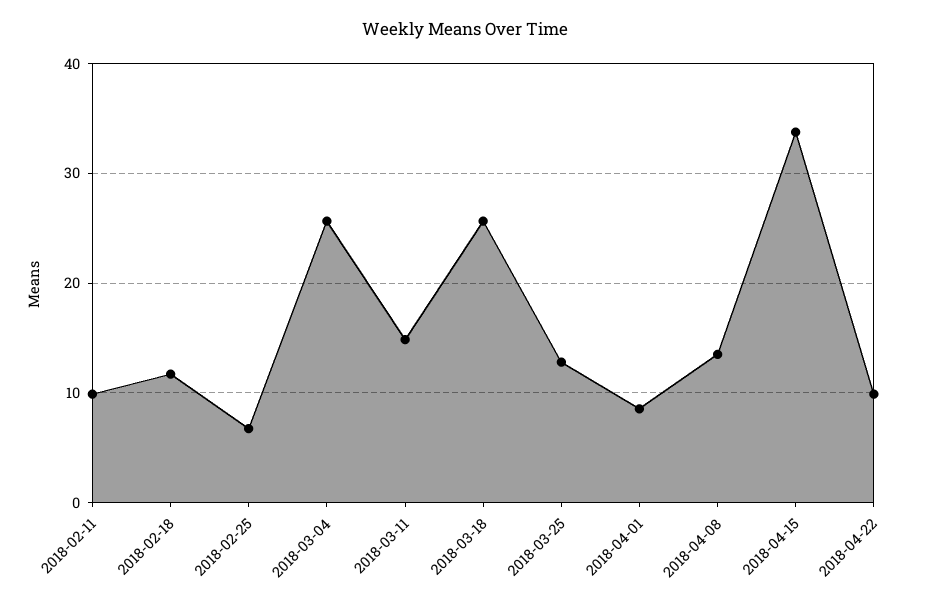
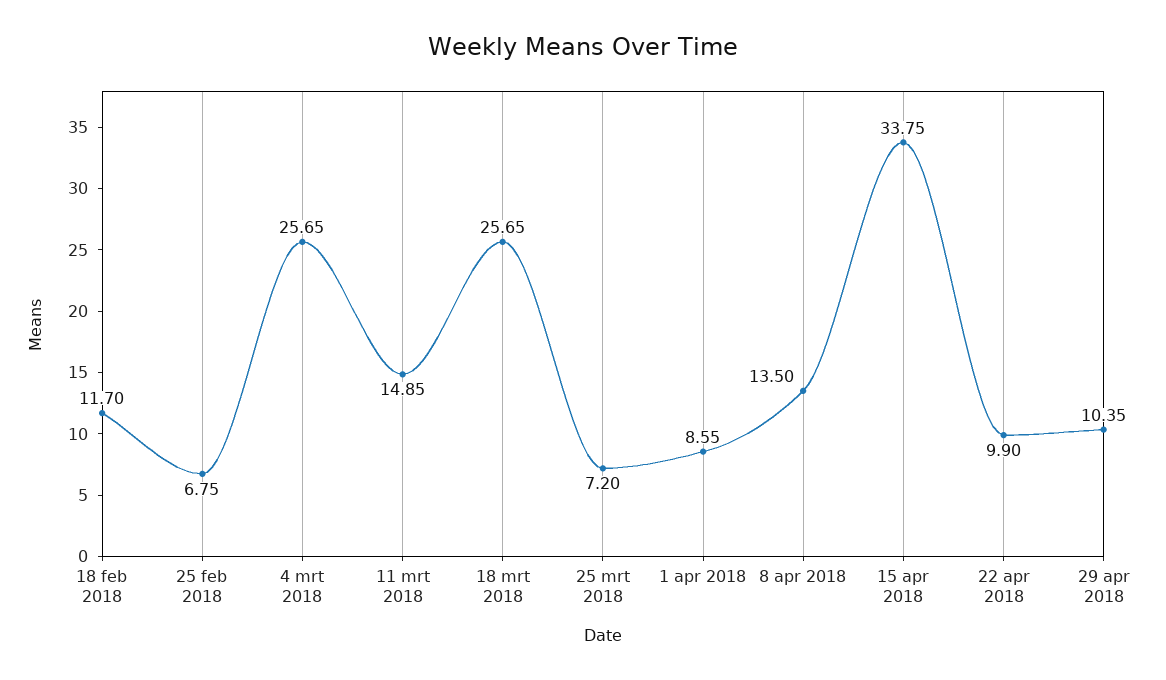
2018-02-11: 10 -> none
2018-03-25: 13 -> 7.2
29 apr 2018: none -> 10.35

